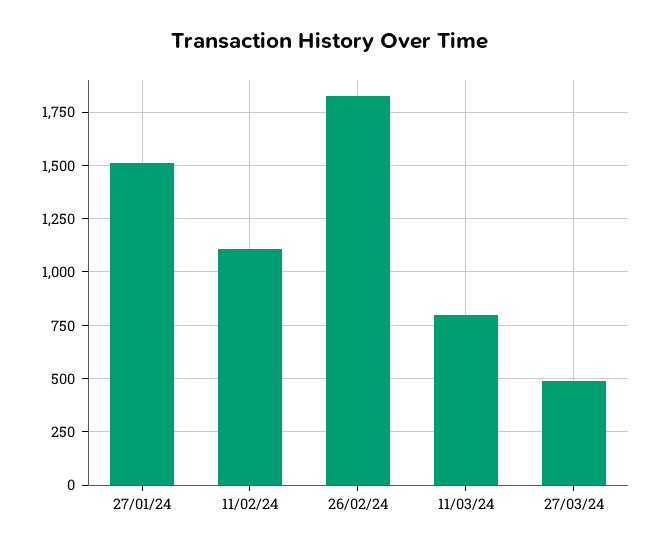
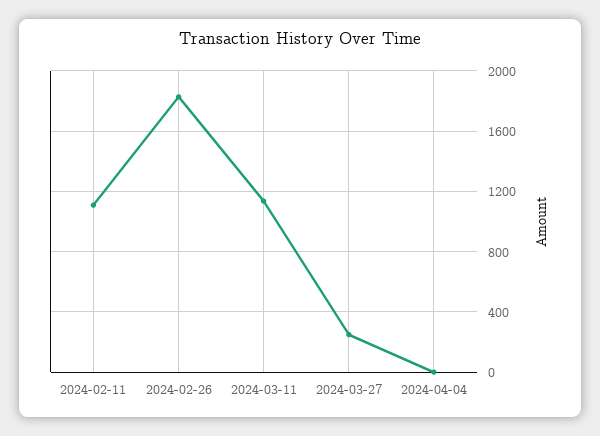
27/01/24: 1500 -> none
11/03/24: 800 -> 1150
27/03/24: 500 -> 250
2024-04-04: none -> 0

